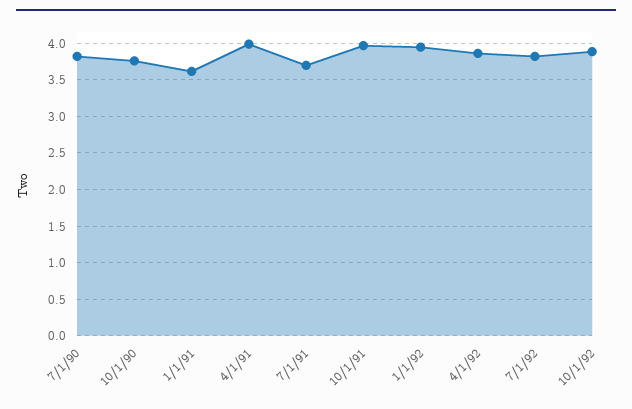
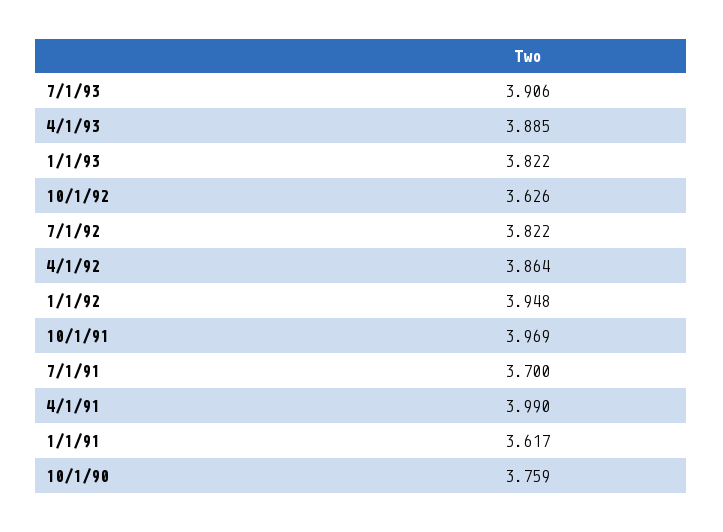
7/1/90: 3.8 -> none
10/1/92: 3.9 -> 3.626
7/1/93: none -> 3.906
4/1/93: none -> 3.885
1/1/93: none -> 3.822

